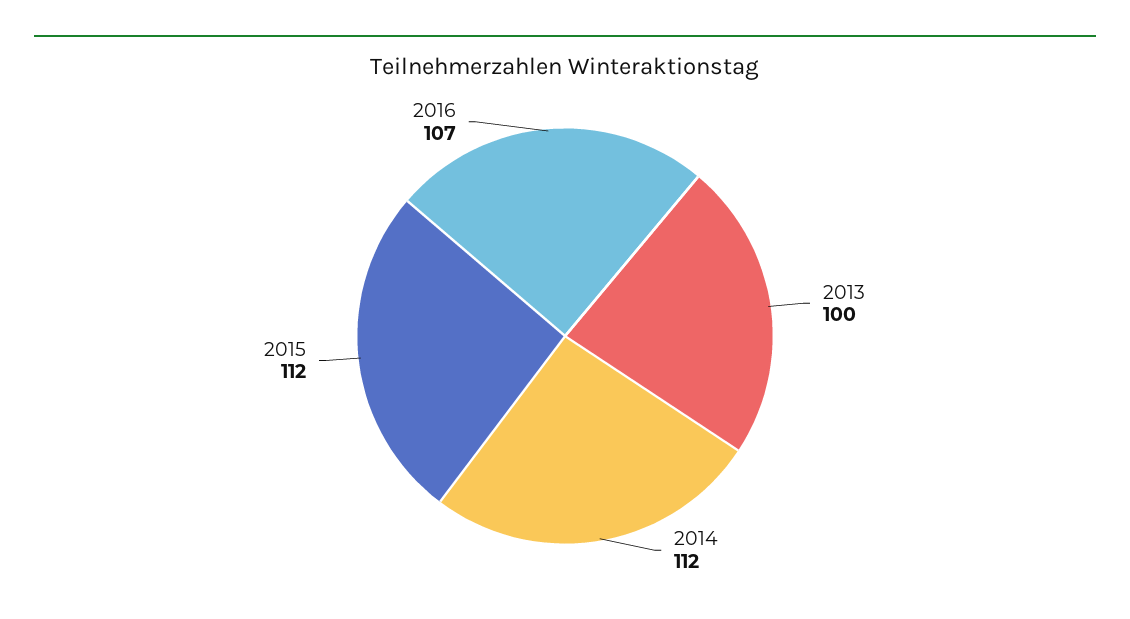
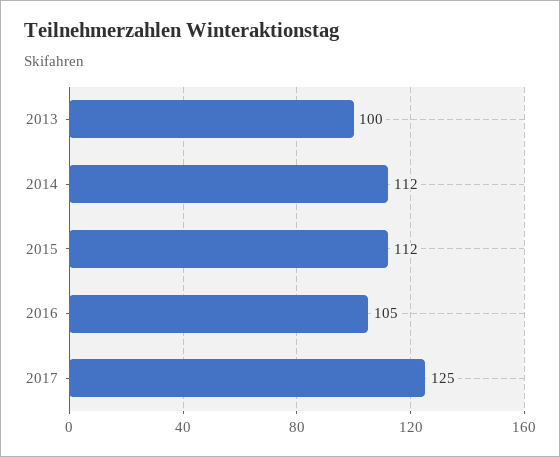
2016: 107 -> 105
2017: none -> 125

